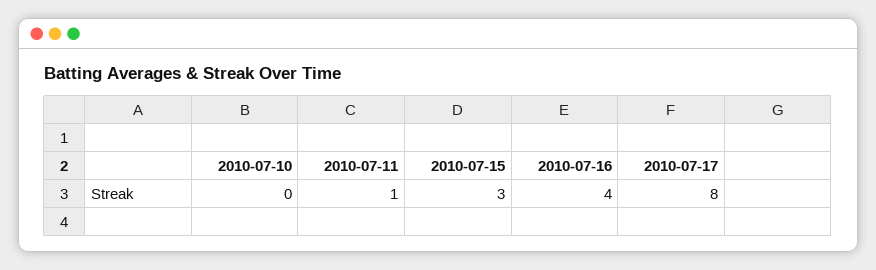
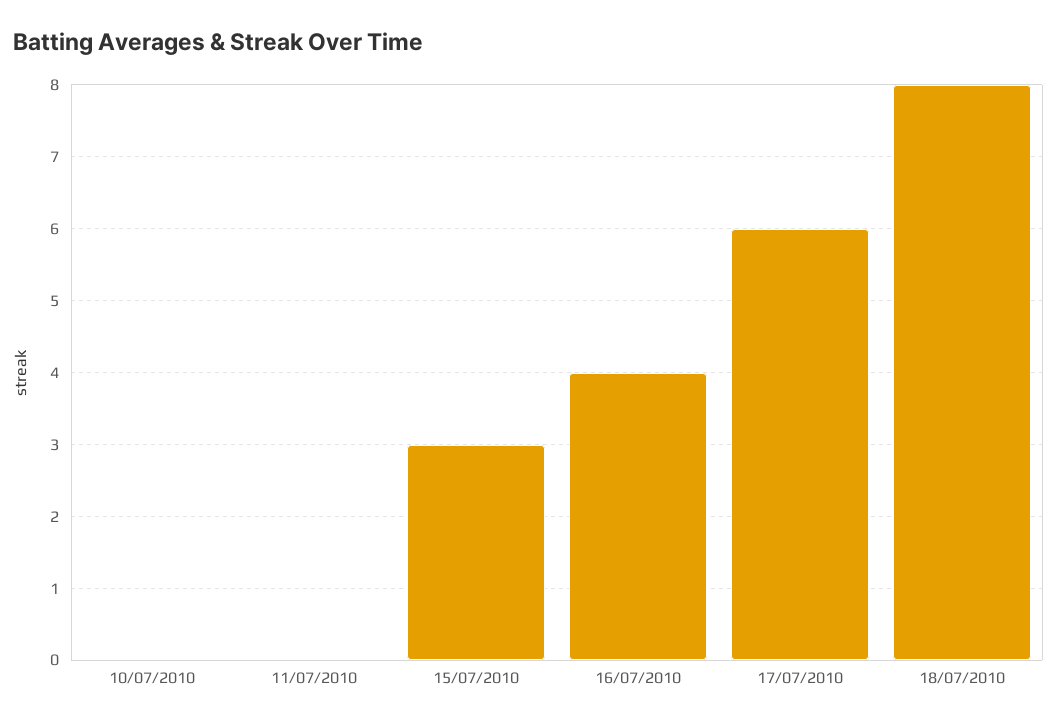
2010-07-11: 1 -> 0
2010-07-17: 8 -> 6
18/07/2010: none -> 8

